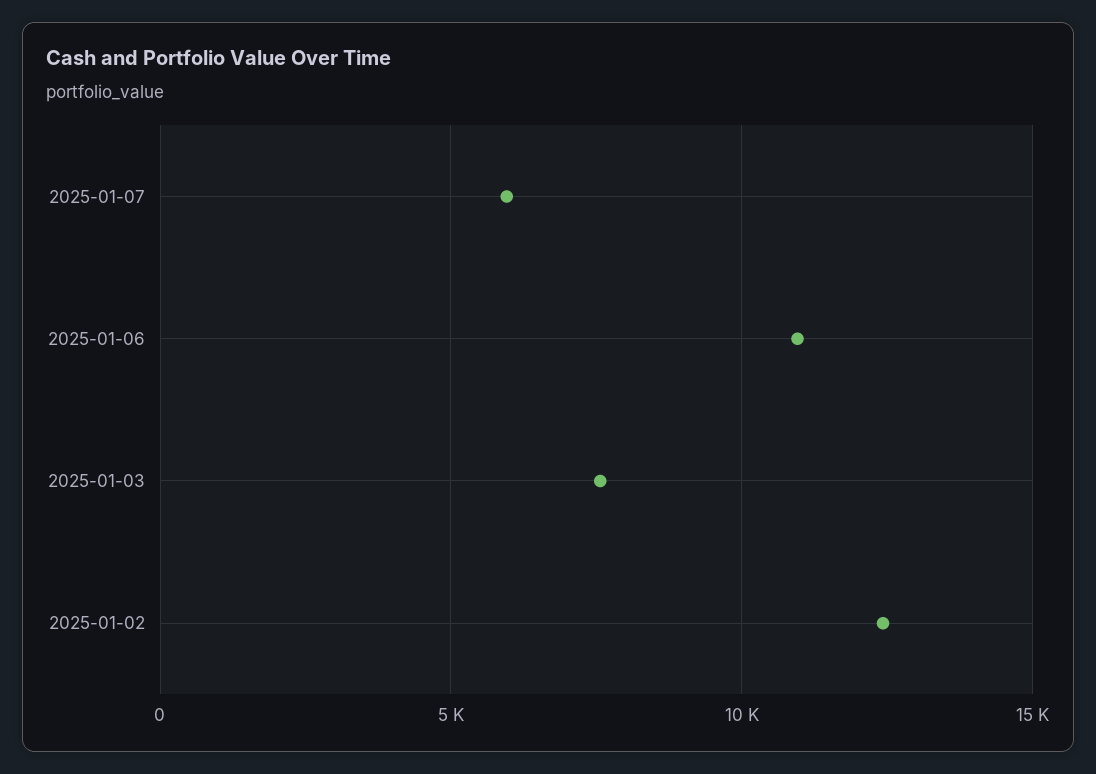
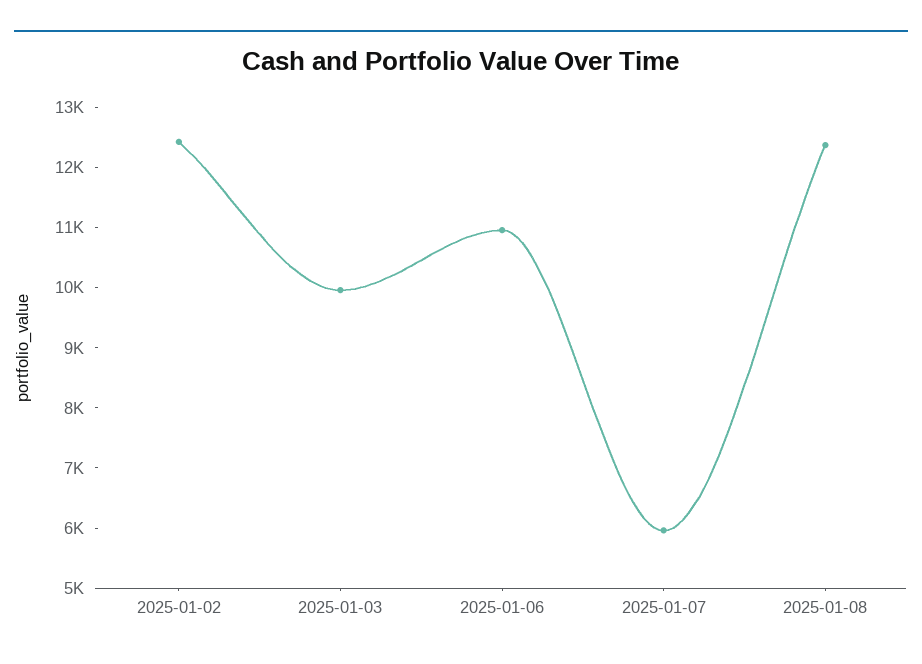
2025-01-03: 7500 -> 10000
2025-01-08: none -> 12400

